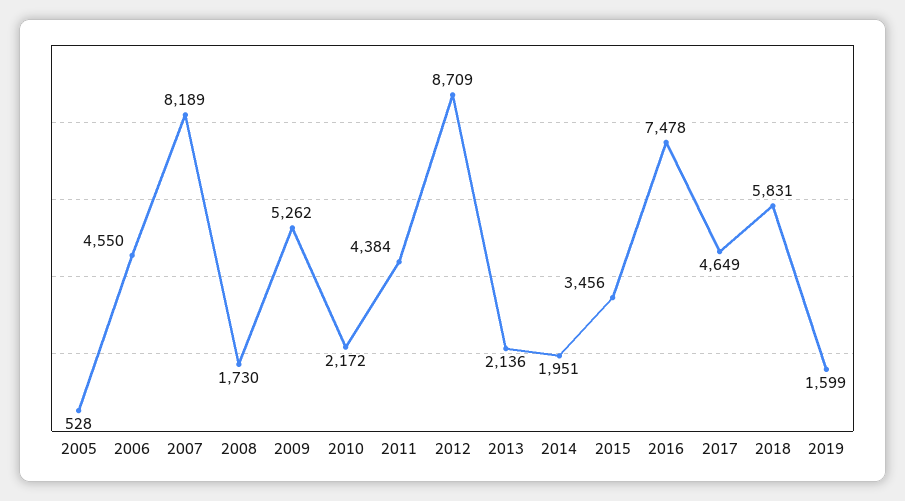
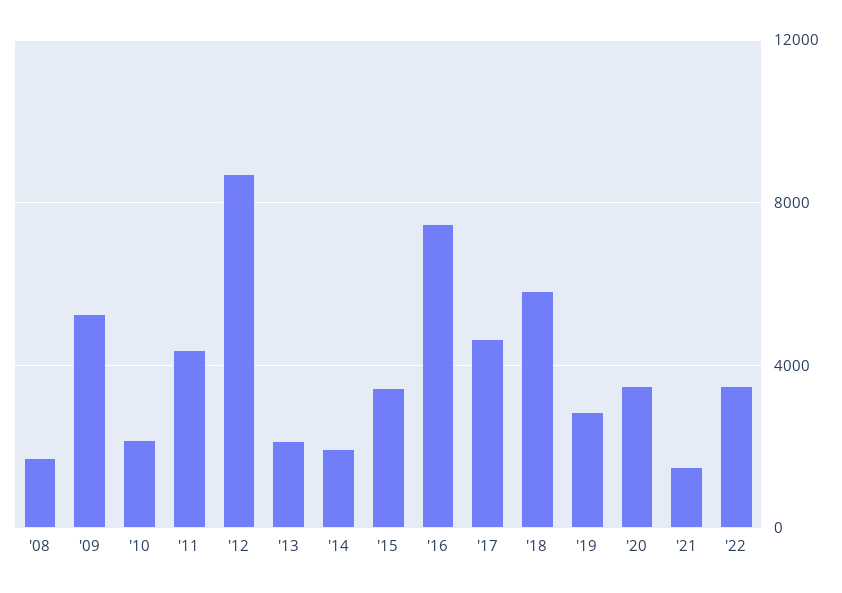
2005: 528 -> none
2006: 4550 -> none
2007: 8189 -> none
2019: 1599 -> 3000
'20: none -> 3500
'21: none -> 1500
'22: none -> 3500

